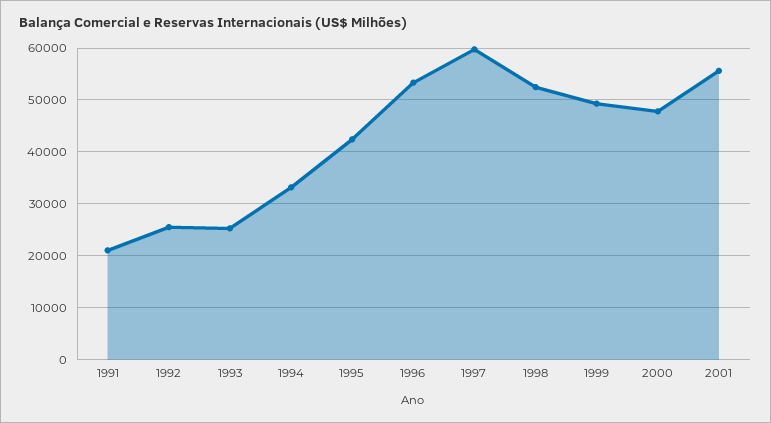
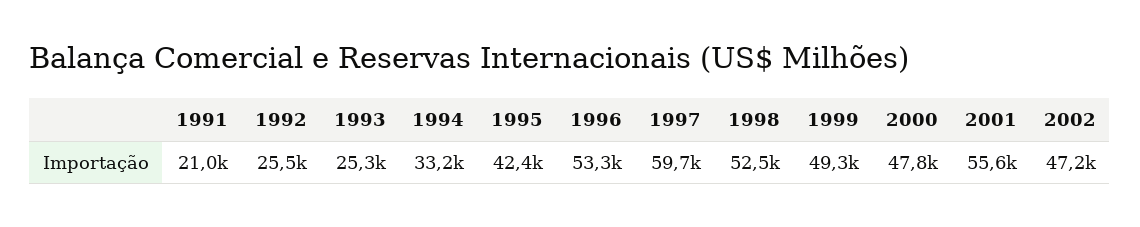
2002: none -> 47200

